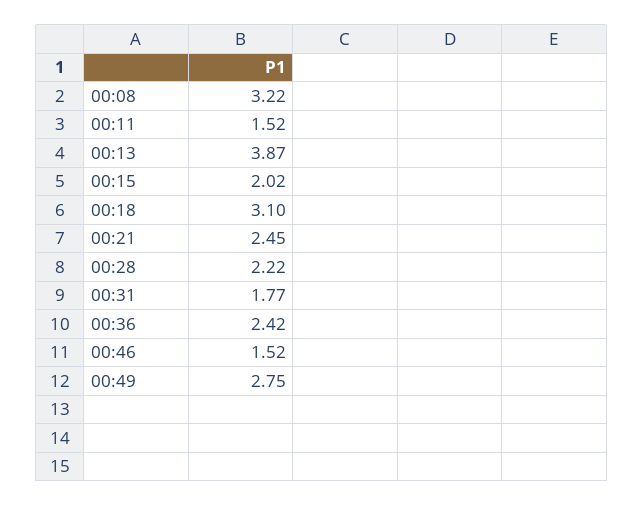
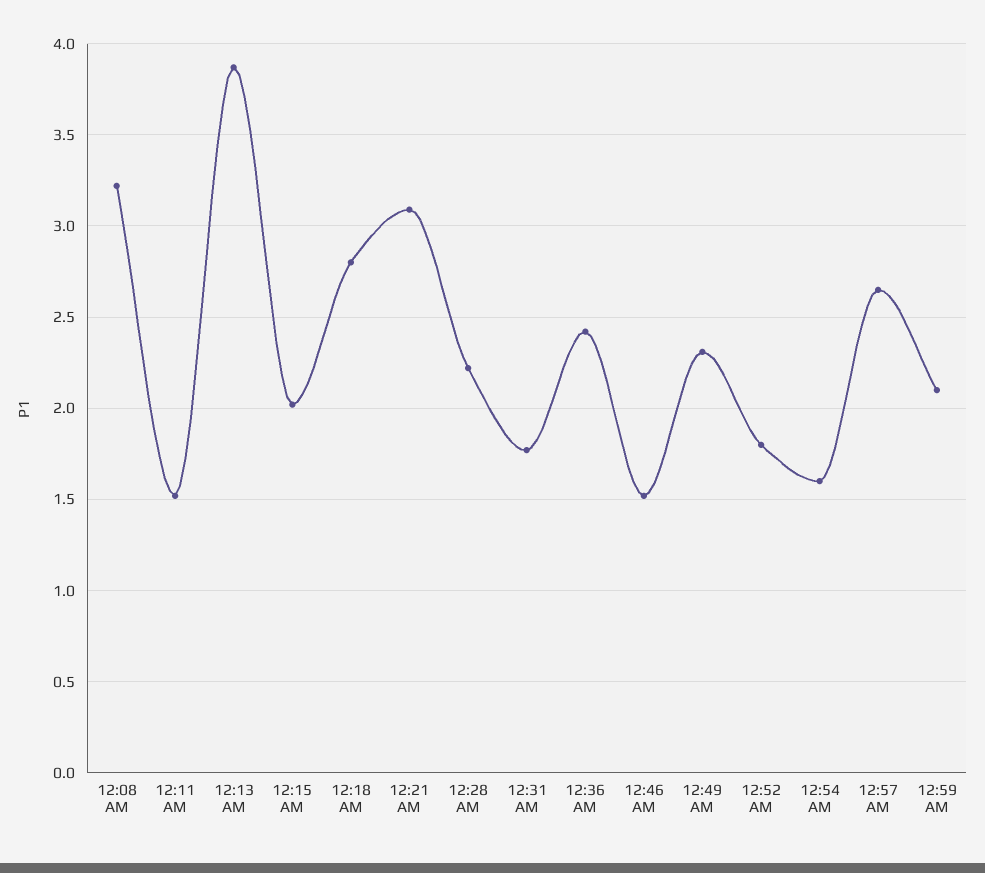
00:18: 3.1 -> 2.8
00:21: 2.45 -> 3.1
00:49: 2.75 -> 2.3
12:52 AM: none -> 1.8
12:54 AM: none -> 1.6
12:57 AM: none -> 2.65
12:59 AM: none -> 2.1

